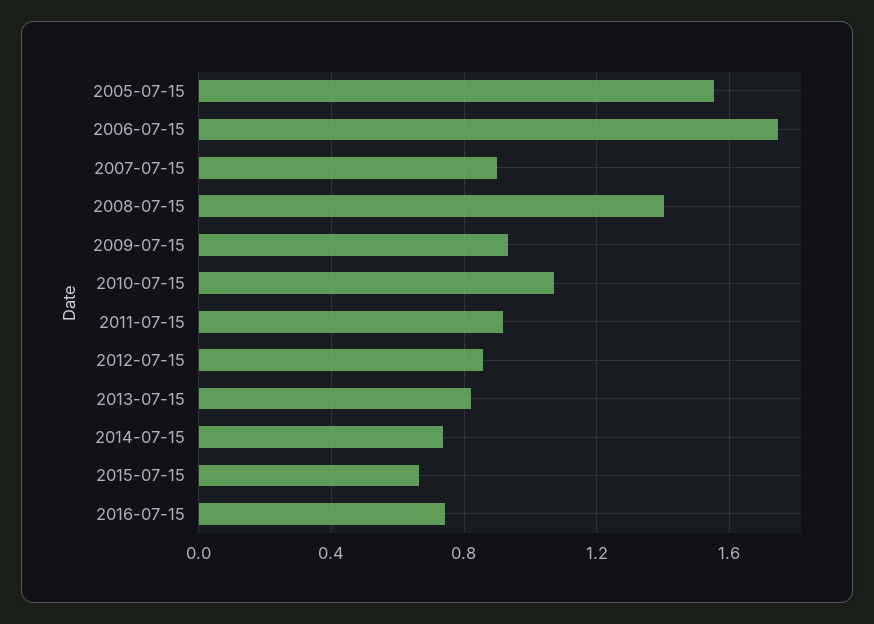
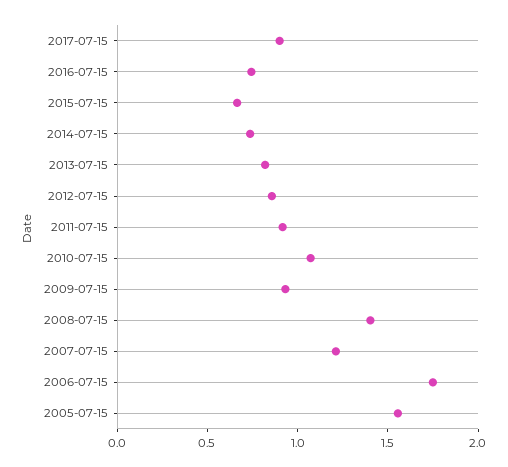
2007-07-15: 0.9 -> 1.2
2017-07-15: none -> 0.9

